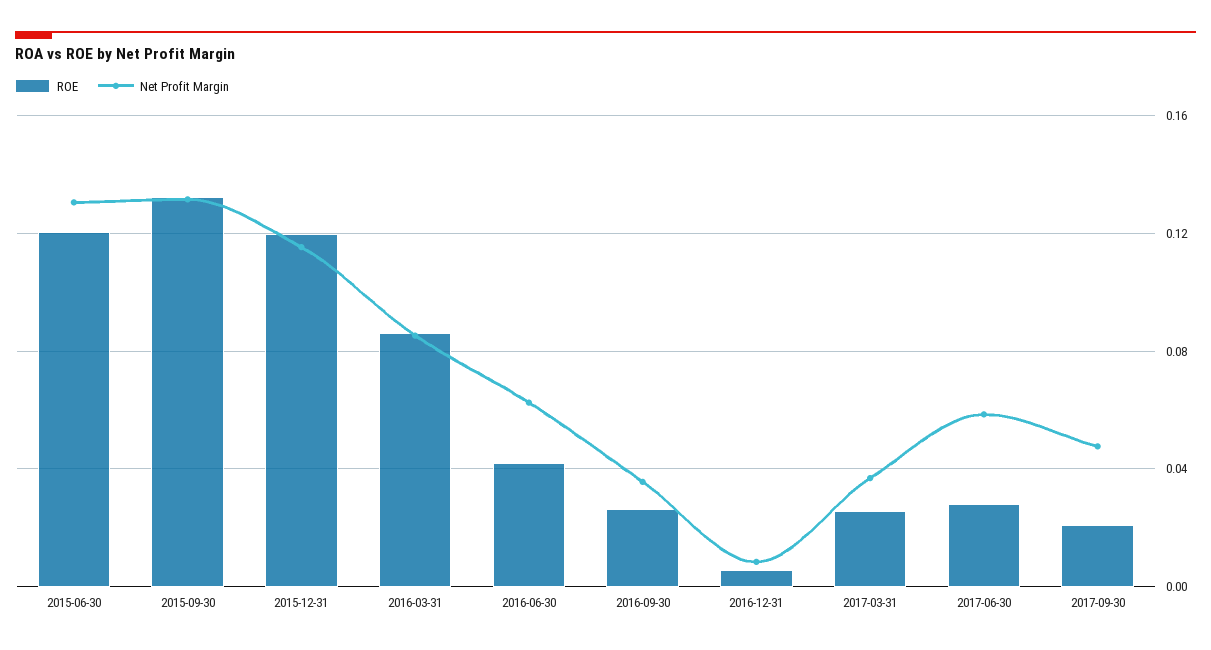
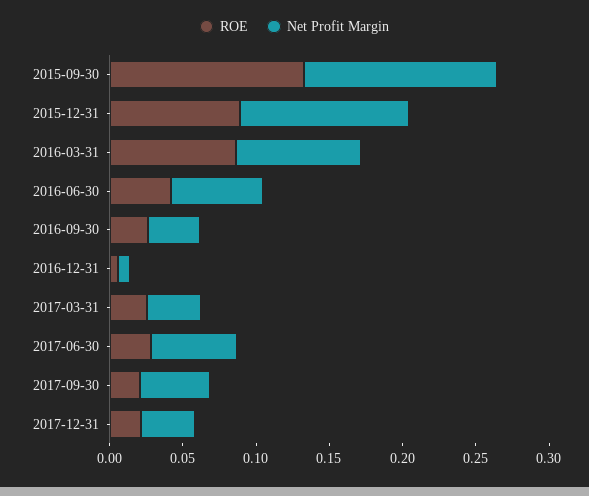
ROE, 2015-06-30: 0.12 -> none
Net Profit Margin, 2015-06-30: 0.13 -> none
ROE, 2015-12-31: 0.12 -> 0.09
ROE, 2017-12-31: none -> 0.02
Net Profit Margin, 2017-12-31: none -> 0.04

